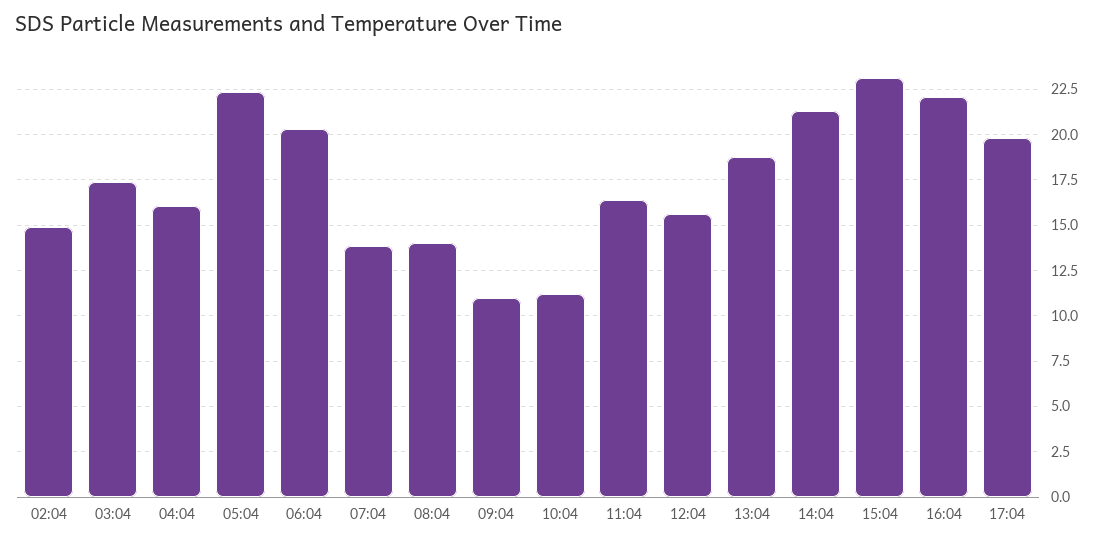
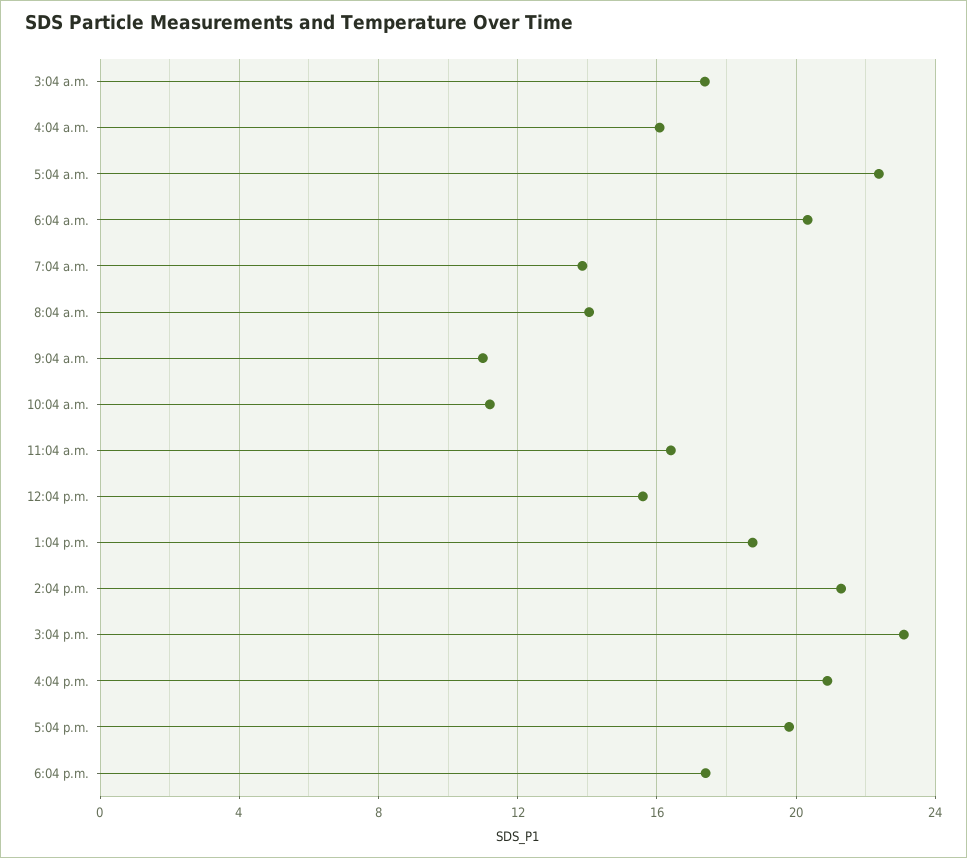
02:04: 15 -> none
16:04: 22 -> 21
6:04 p.m.: none -> 17.5

